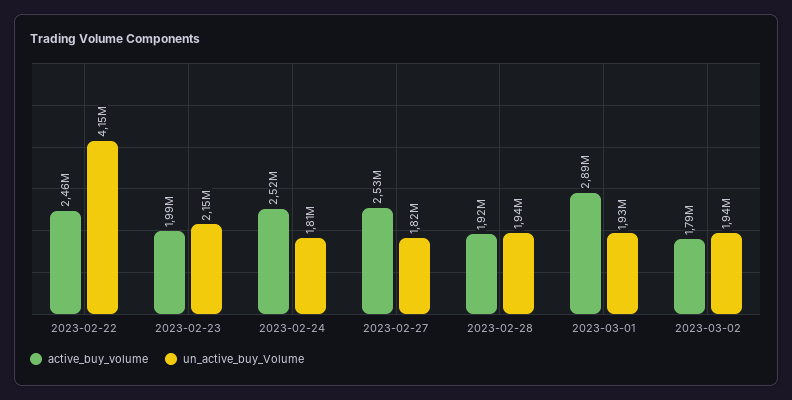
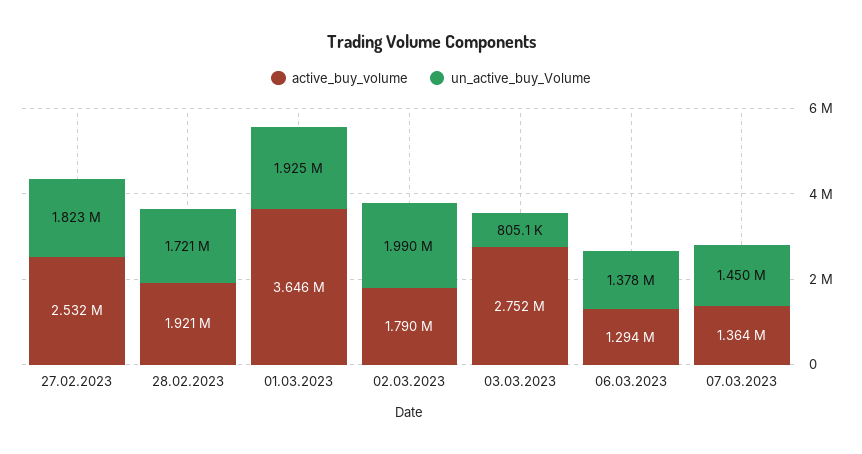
active_buy_volume, 2023-02-22: 2460000 -> none
un_active_buy_Volume, 2023-02-22: 4150000 -> none
active_buy_volume, 2023-02-23: 1990000 -> none
un_active_buy_Volume, 2023-02-23: 2150000 -> none
active_buy_volume, 2023-02-24: 2520000 -> none
un_active_buy_Volume, 2023-02-24: 1810000 -> none
un_active_buy_Volume, 2023-02-28: 1940000 -> 1721000
active_buy_volume, 2023-03-01: 2890000 -> 3646000
un_active_buy_Volume, 2023-03-02: 1940000 -> 1990000
active_buy_volume, 03.03.2023: none -> 2752000
un_active_buy_Volume, 03.03.2023: none -> 805100
active_buy_volume, 06.03.2023: none -> 1294000
un_active_buy_Volume, 06.03.2023: none -> 1378000
active_buy_volume, 07.03.2023: none -> 1364000
un_active_buy_Volume, 07.03.2023: none -> 1450000

